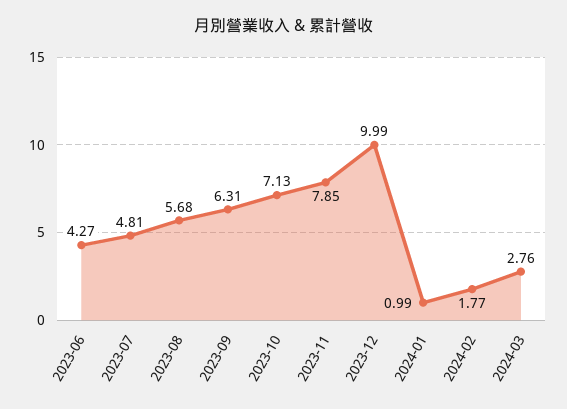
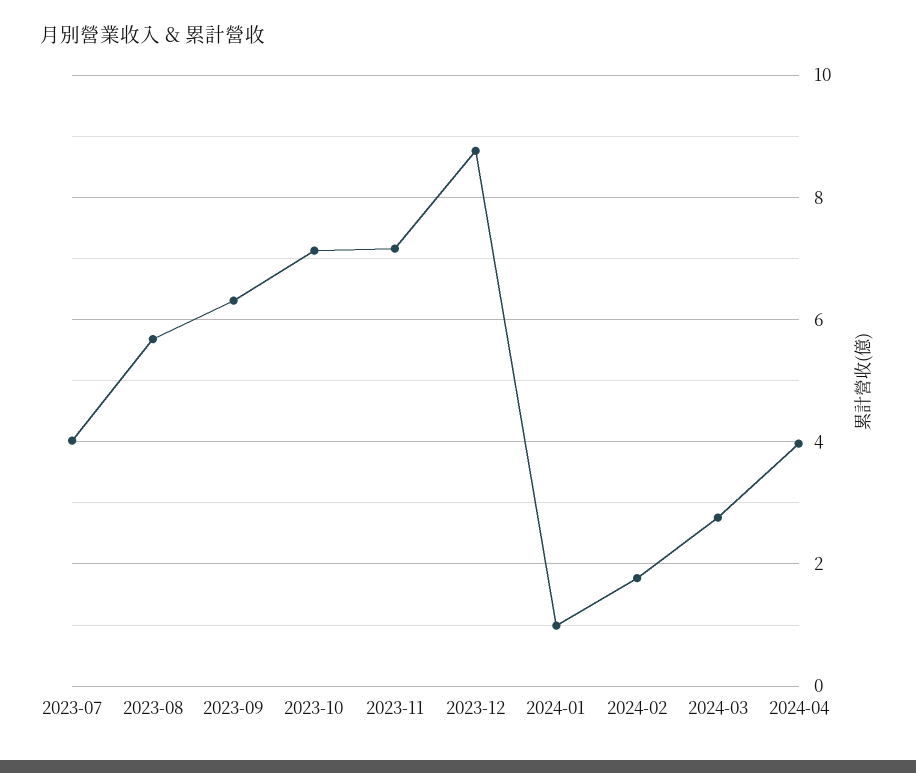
2023-06: 4.27 -> none
2023-07: 4.81 -> 4
2023-11: 7.85 -> 7.2
2023-12: 9.99 -> 8.8
2024-04: none -> 4

